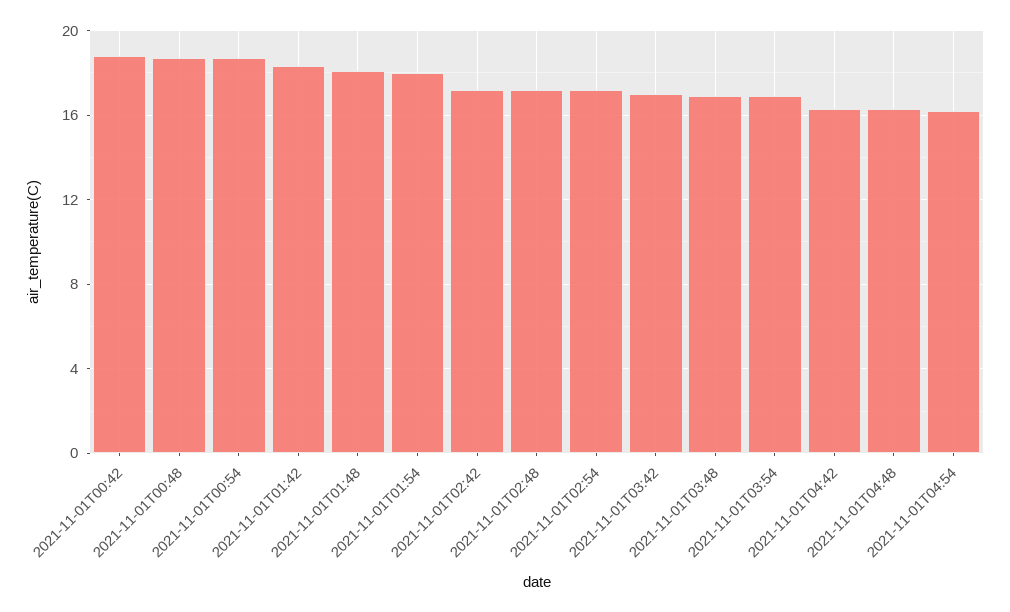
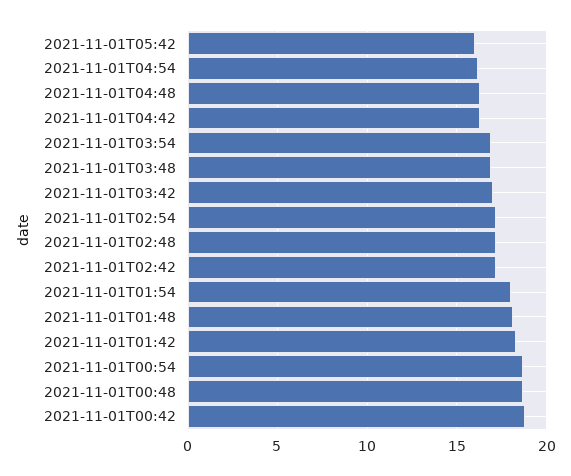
2021-11-01T05:42: none -> 16

